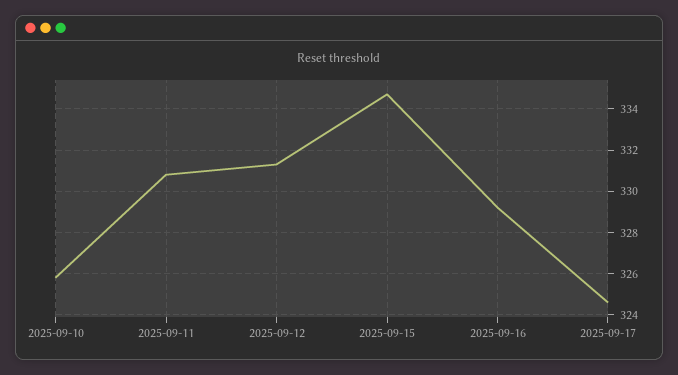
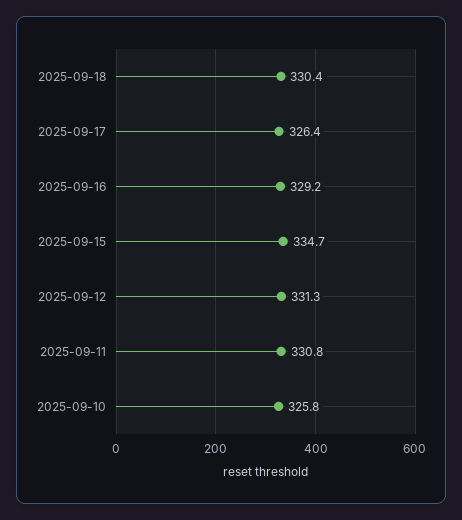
2025-09-17: 324.5 -> 326.4
2025-09-18: none -> 330.4

